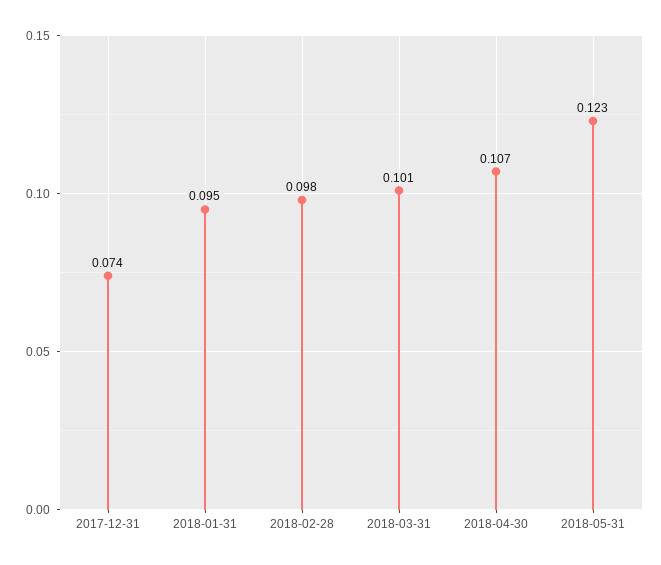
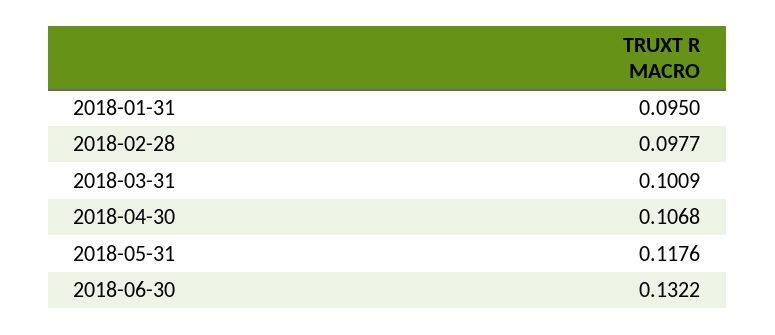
2017-12-31: 0.074 -> none
2018-05-31: 0.123 -> 0.1176
2018-06-30: none -> 0.1322

